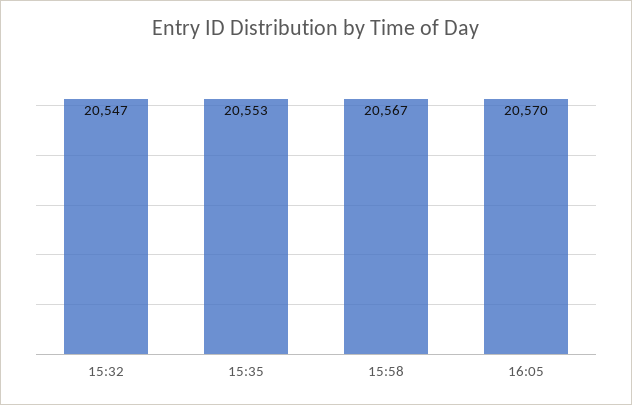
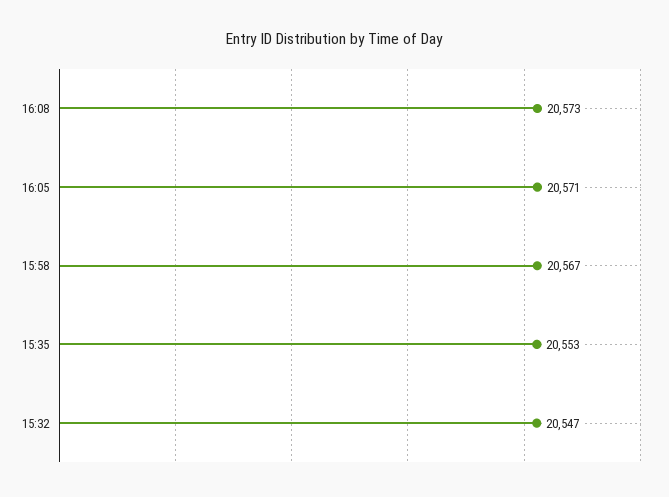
16:05: 20570 -> 20571
16:08: none -> 20573

